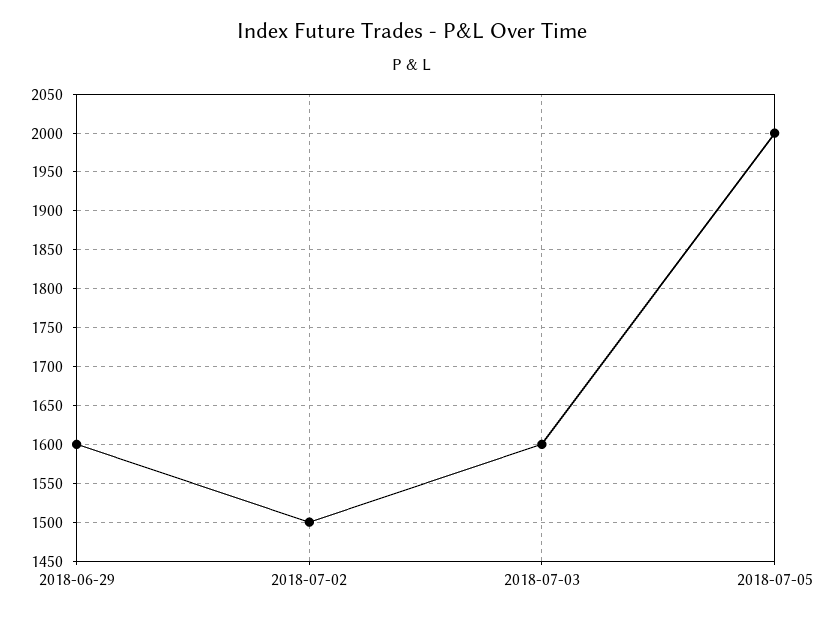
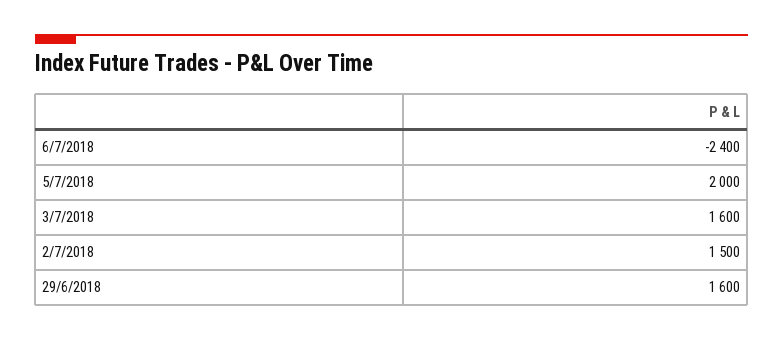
6/7/2018: none -> -2400

